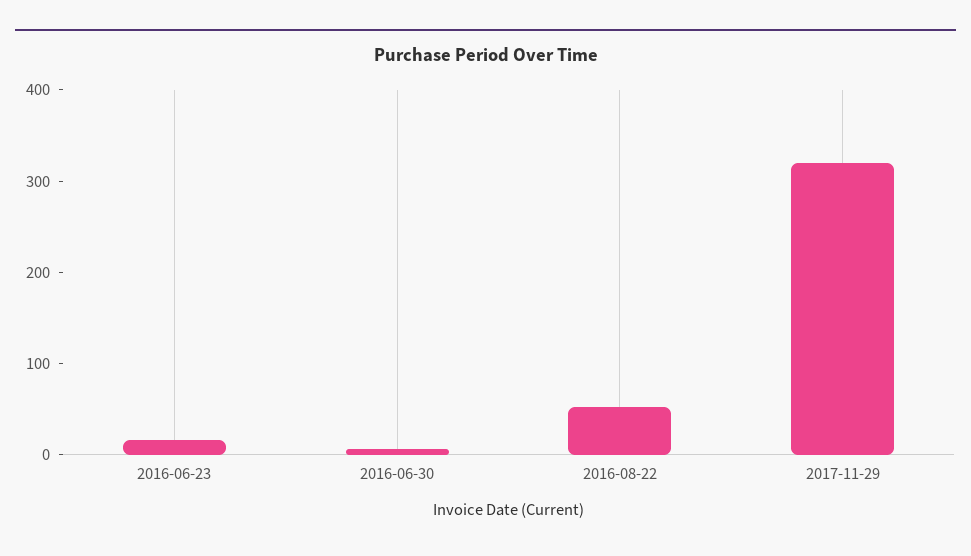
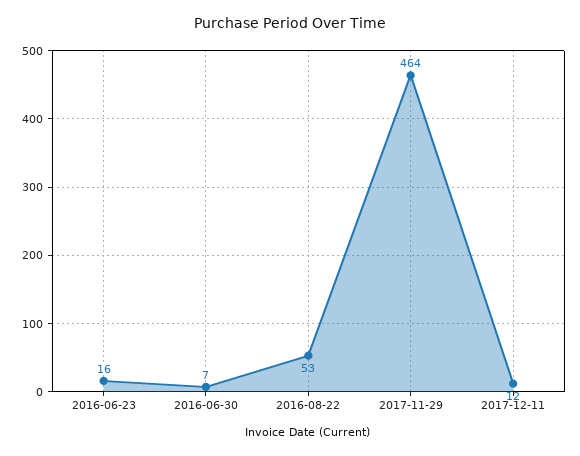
2017-11-29: 320 -> 464
2017-12-11: none -> 12

